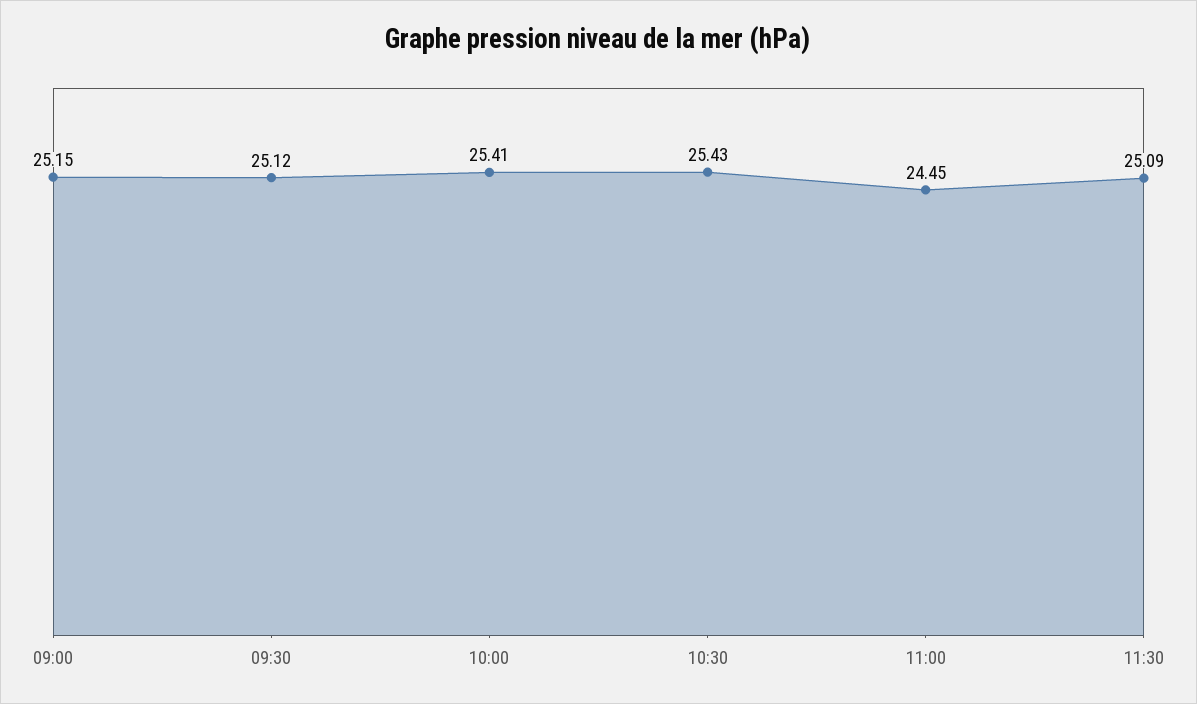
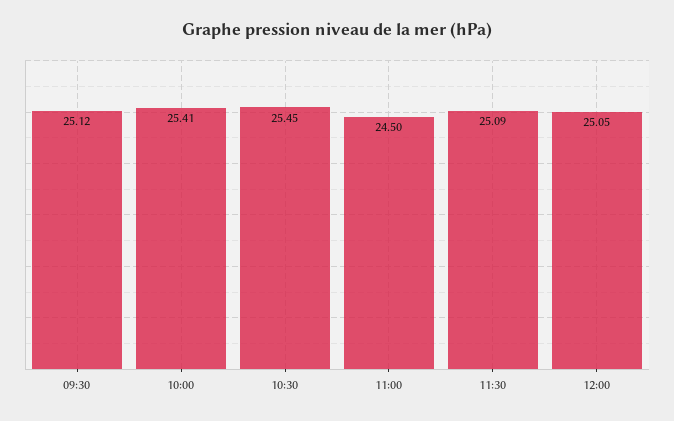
09:00: 25.15 -> none
10:30: 25.43 -> 25.45
11:00: 24.45 -> 24.5
12:00: none -> 25.05

